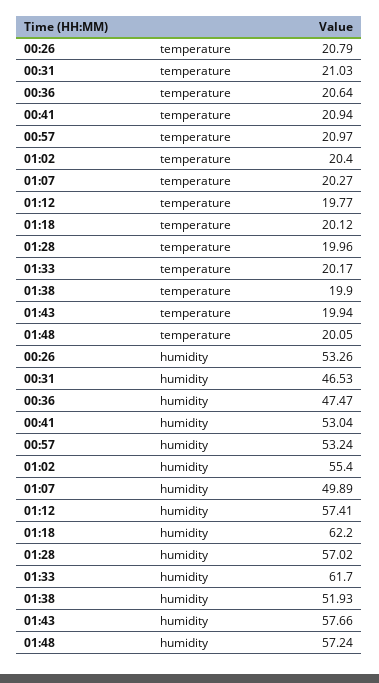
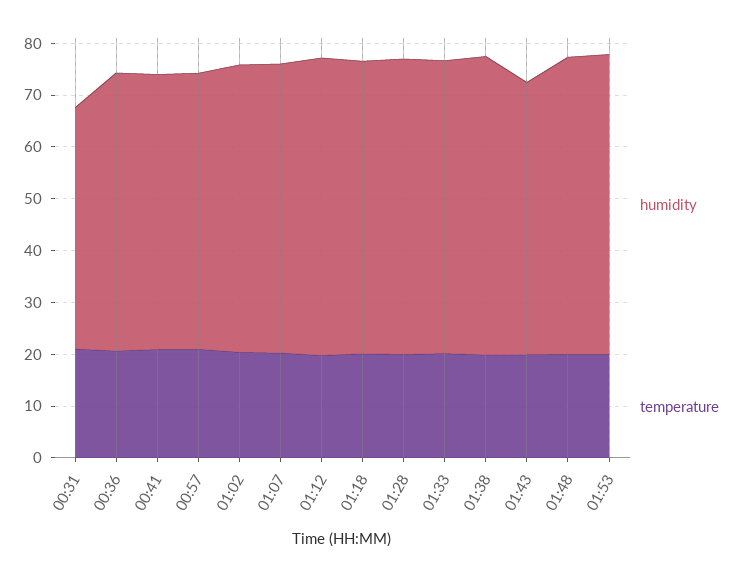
temperature, 00:26: 20.79 -> none
humidity, 00:26: 53.26 -> none
humidity, 00:36: 47.47 -> 54
humidity, 01:07: 49.89 -> 56
humidity, 01:18: 62.2 -> 56
humidity, 01:33: 61.7 -> 56
humidity, 01:38: 51.93 -> 58
humidity, 01:43: 57.66 -> 52
humidity, 01:53: none -> 58
temperature, 01:53: none -> 20

